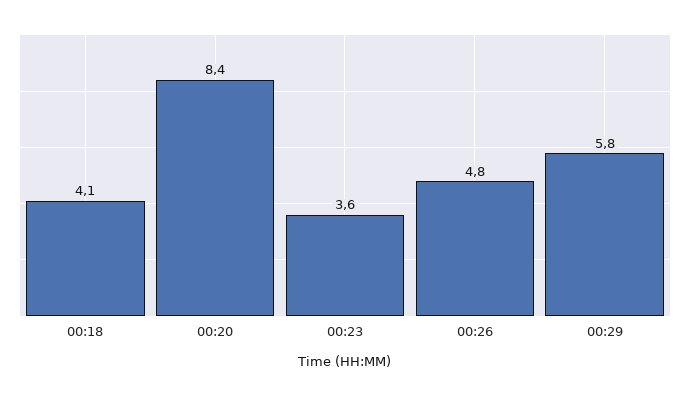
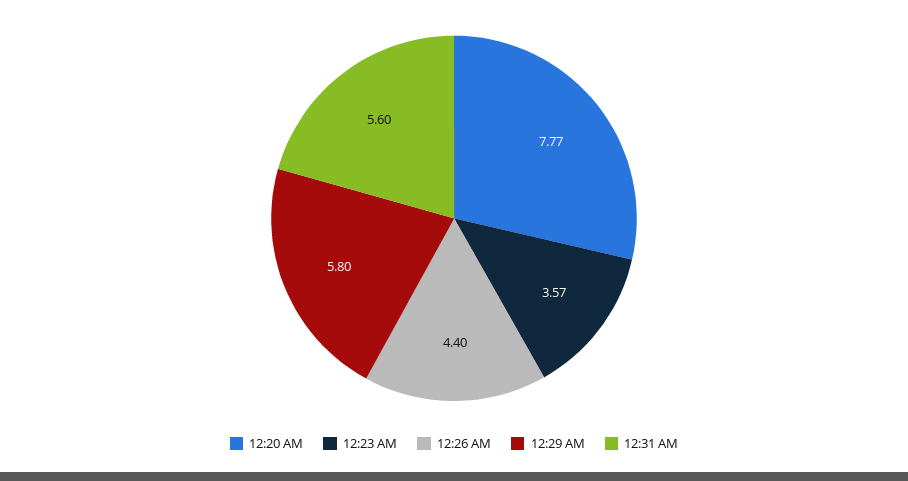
00:18: 4.1 -> none
00:20: 8.4 -> 7.77
00:26: 4.8 -> 4.4
12:31 AM: none -> 5.6

